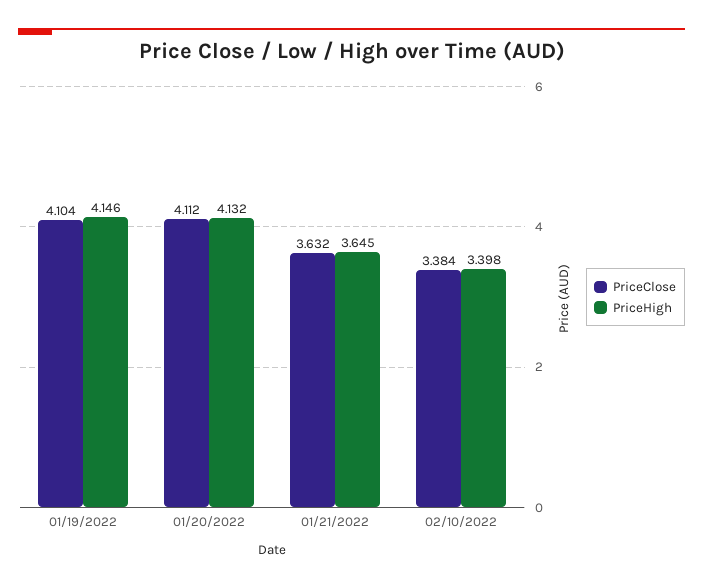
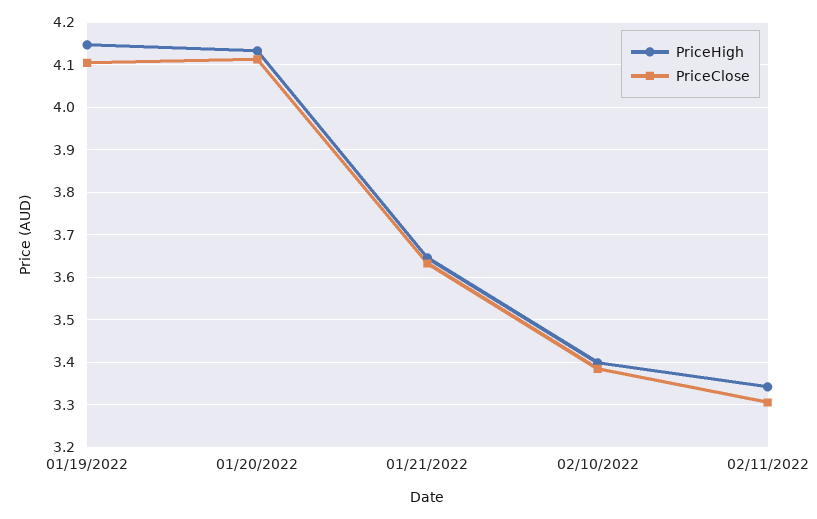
PriceHigh, 02/11/2022: none -> 3.34
PriceClose, 02/11/2022: none -> 3.3

